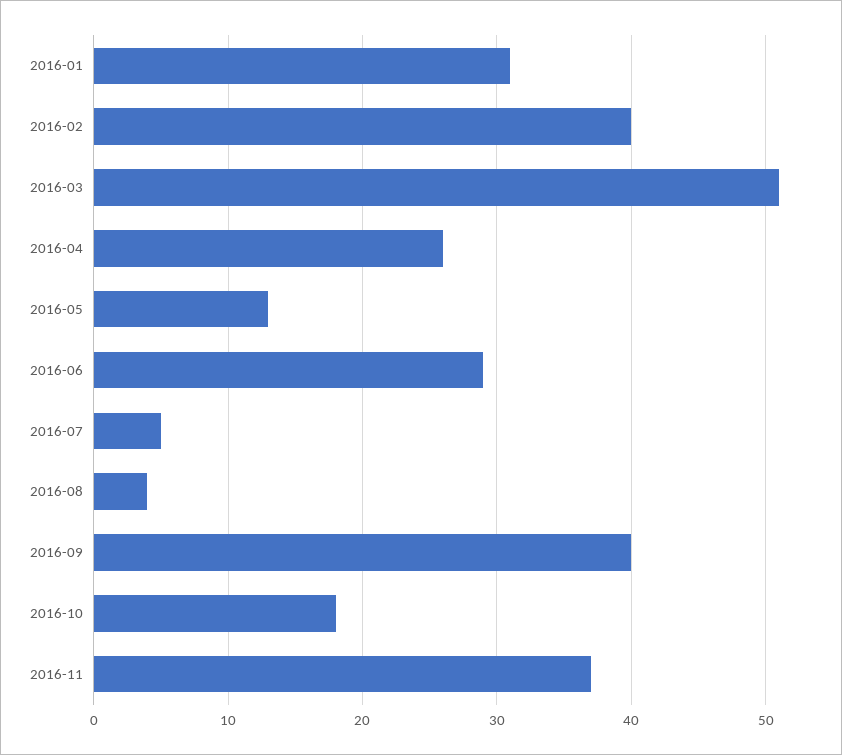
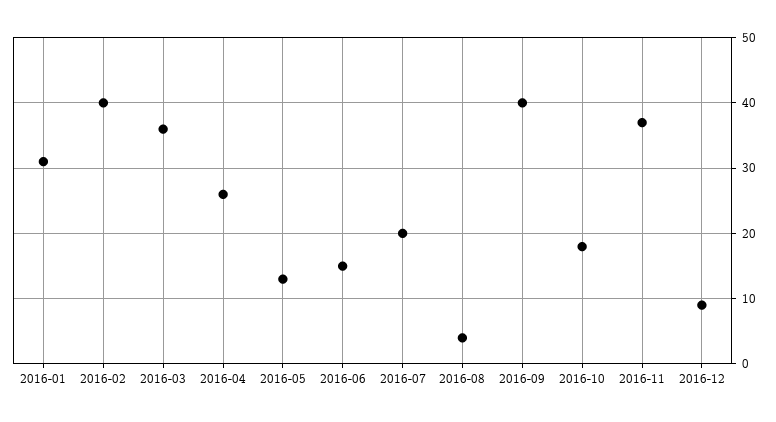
2016-03: 51 -> 36
2016-06: 29 -> 15
2016-07: 5 -> 20
2016-12: none -> 9

